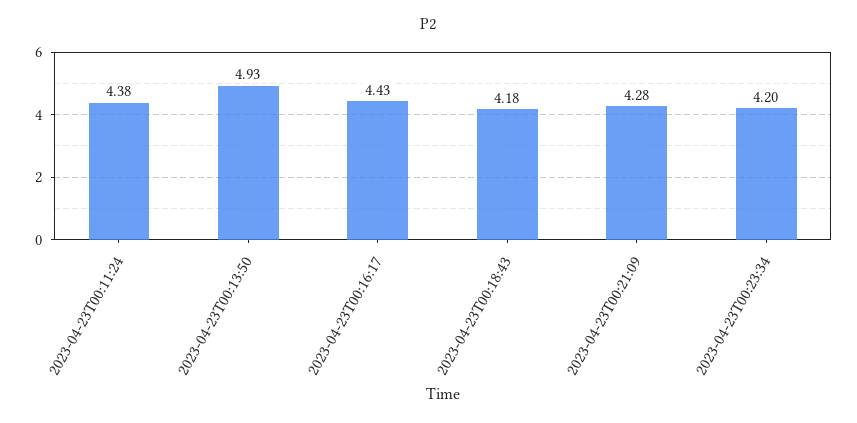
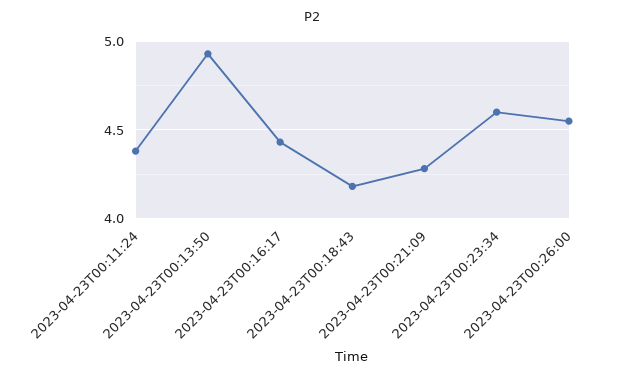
2023-04-23T00:23:34: 4.2 -> 4.6
2023-04-23T00:26:00: none -> 4.55

